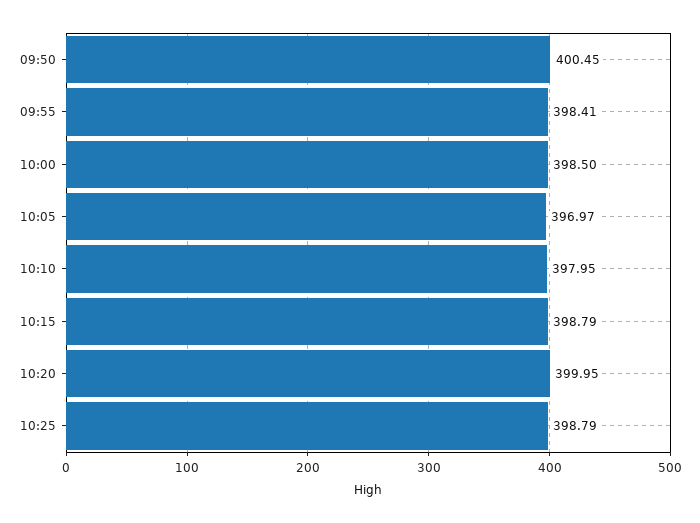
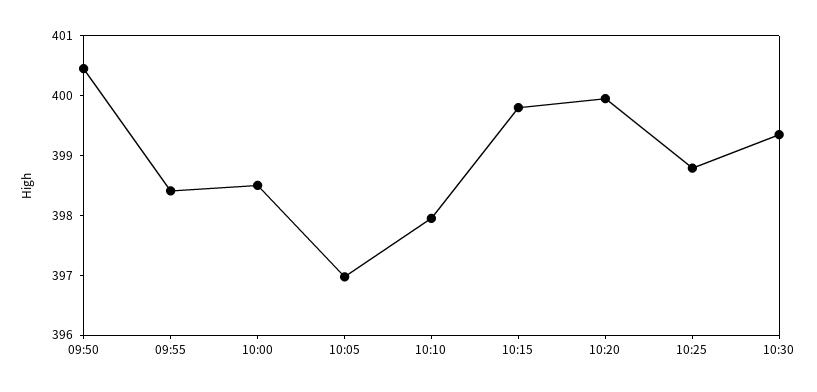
10:15: 398.79 -> 399.8
10:30: none -> 399.4

